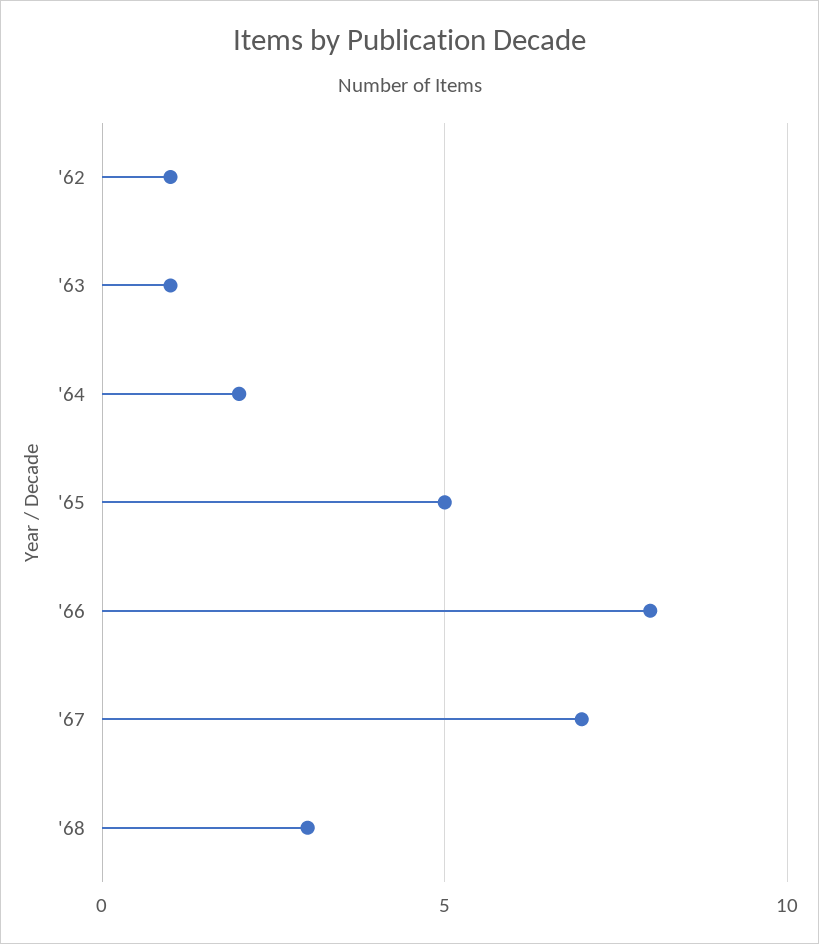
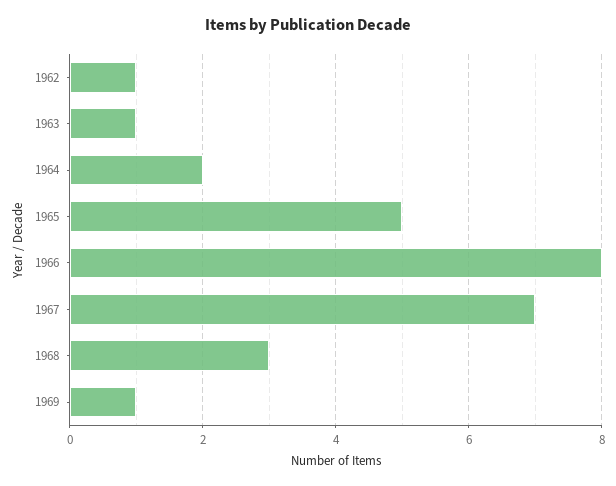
1969: none -> 1

